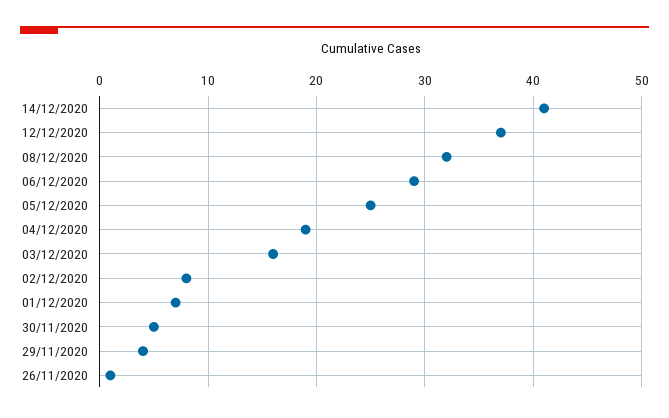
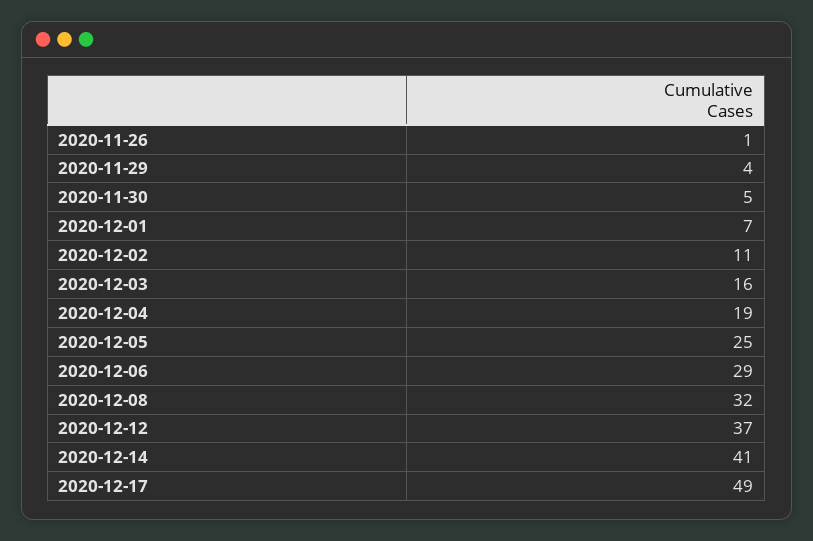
02/12/2020: 8 -> 11
2020-12-17: none -> 49

